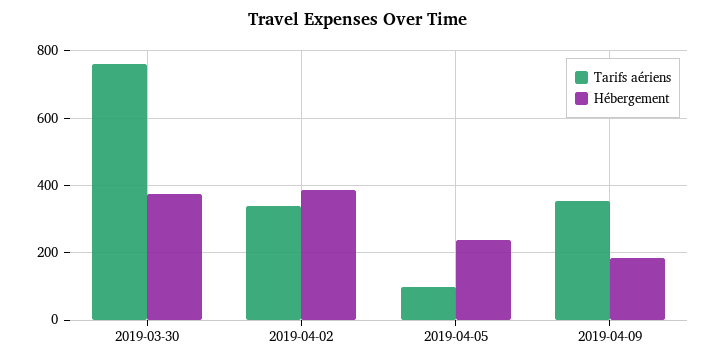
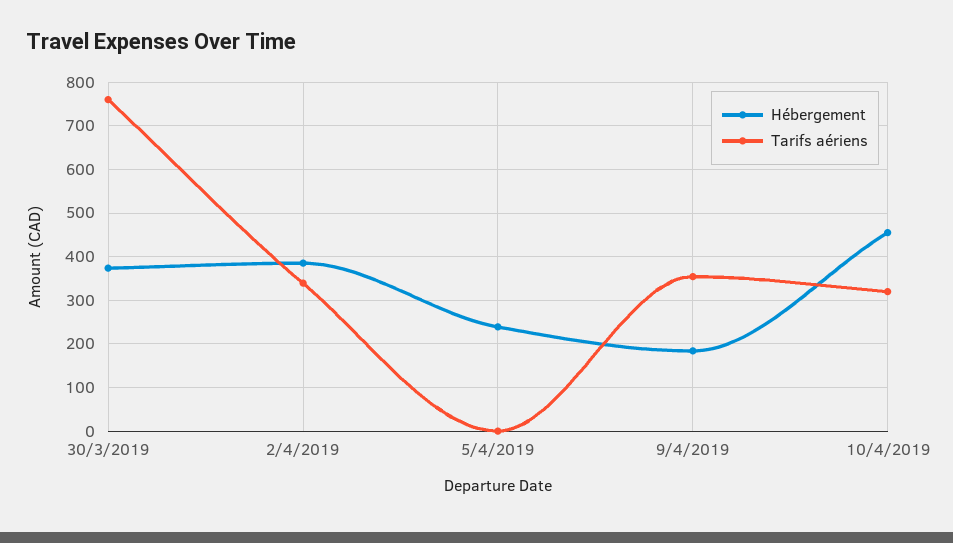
Tarifs aériens, 2019-04-05: 100 -> 0
Hébergement, 10/4/2019: none -> 460
Tarifs aériens, 10/4/2019: none -> 320

